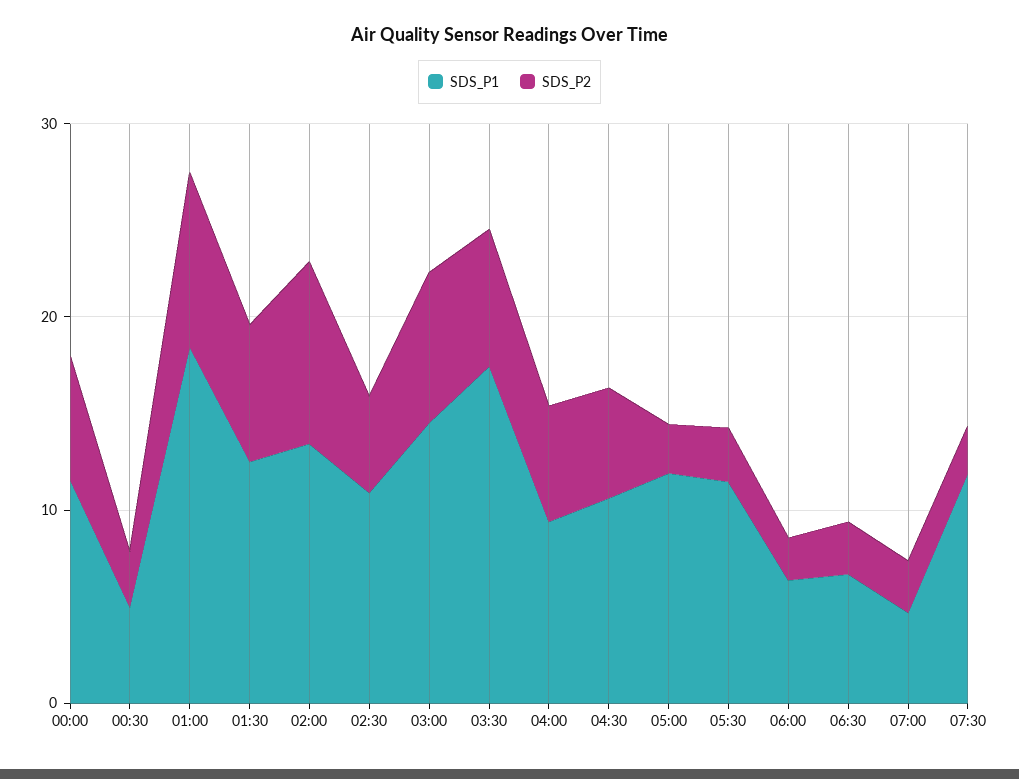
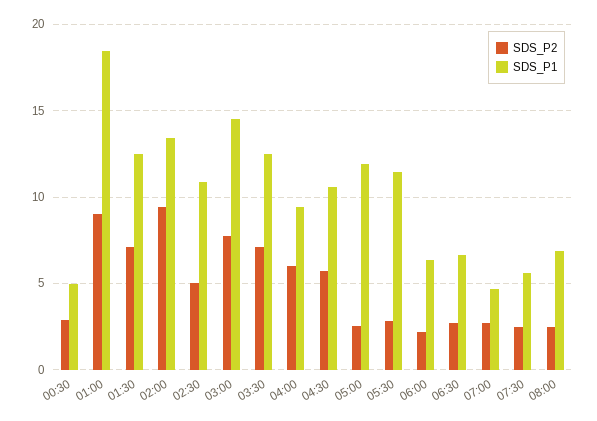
SDS_P1, 00:00: 12 -> none
SDS_P2, 00:00: 6 -> none
SDS_P1, 03:30: 18 -> 12.5
SDS_P1, 07:30: 12 -> 5.5
SDS_P2, 08:00: none -> 2.5
SDS_P1, 08:00: none -> 7

